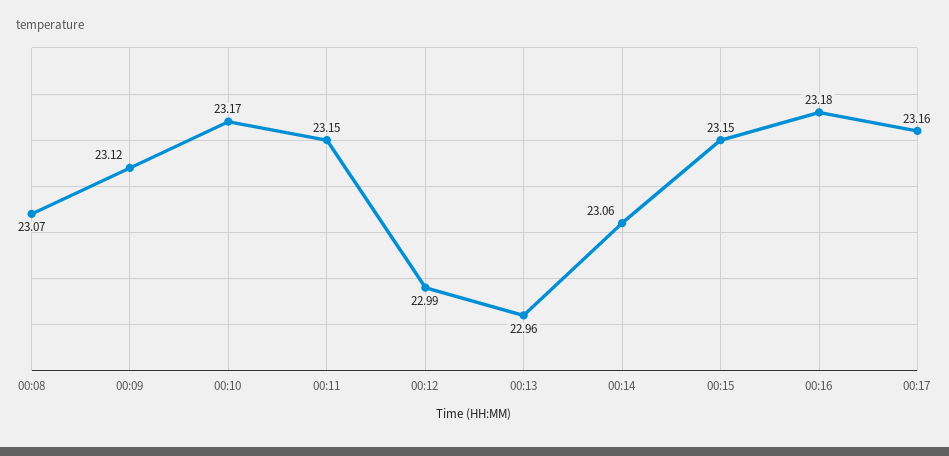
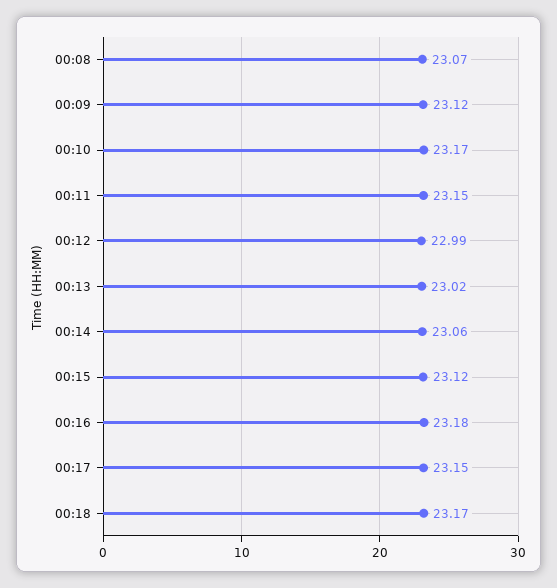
00:13: 22.96 -> 23.02
00:15: 23.15 -> 23.12
00:17: 23.16 -> 23.15
00:18: none -> 23.17

